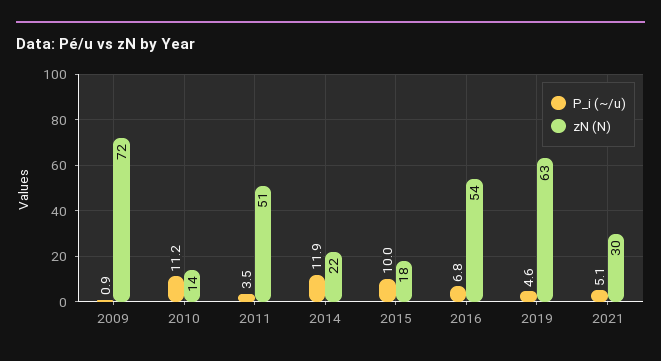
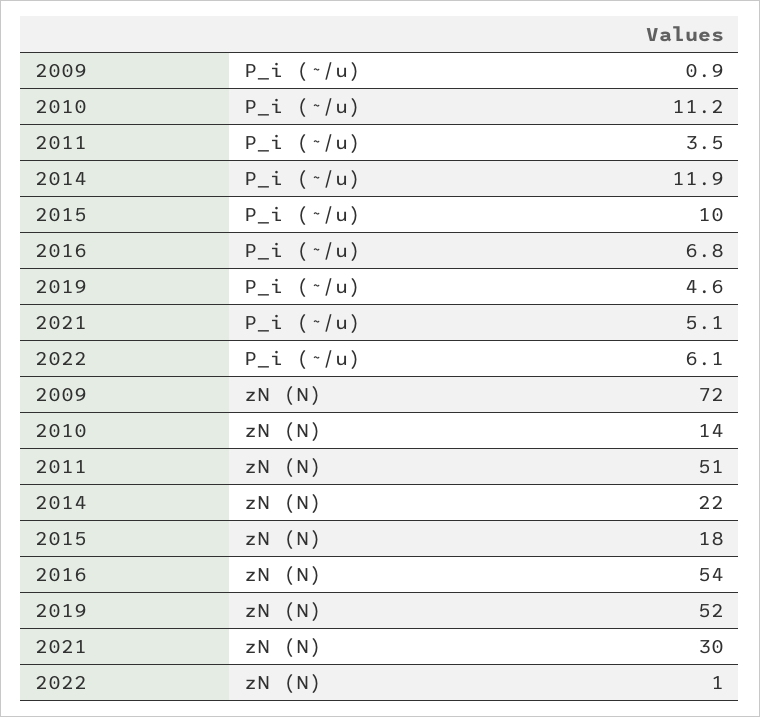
zN (N), 2019: 63 -> 52
P_i (~/u), 2022: none -> 6.1
zN (N), 2022: none -> 1

